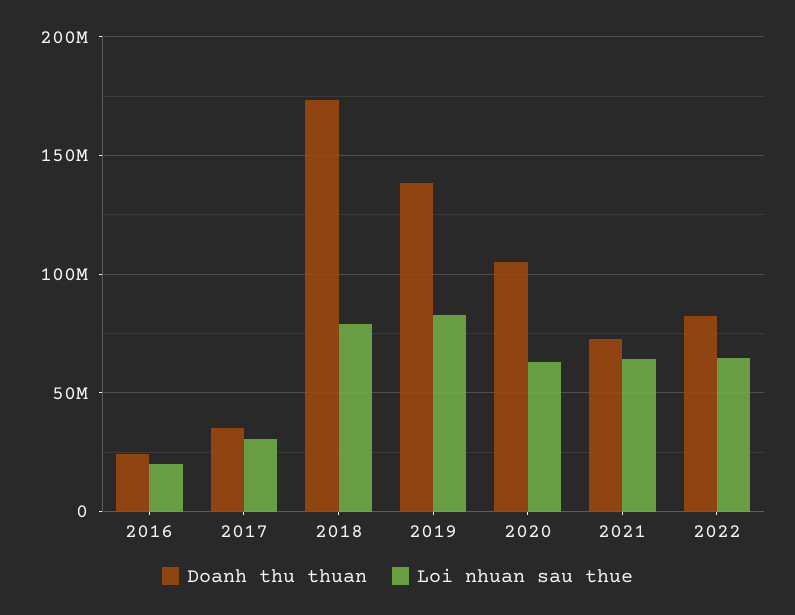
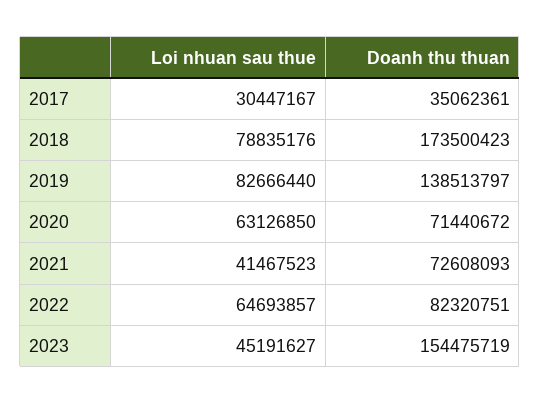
Doanh thu thuan, 2016: 25000000 -> none
Loi nhuan sau thue, 2016: 20000000 -> none
Doanh thu thuan, 2020: 105000000 -> 71440672
Loi nhuan sau thue, 2021: 65000000 -> 41467523
Loi nhuan sau thue, 2023: none -> 45191627
Doanh thu thuan, 2023: none -> 154475719

